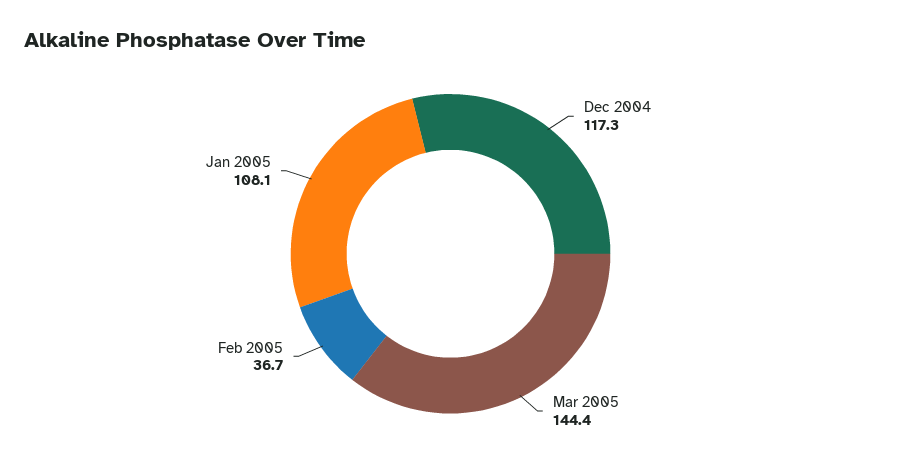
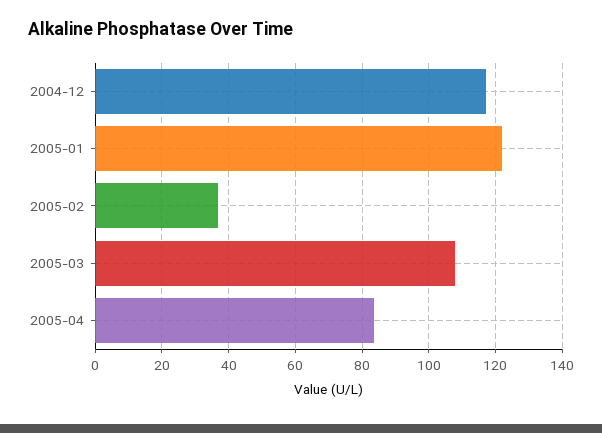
Mar 2005: 144.4 -> 108
Jan 2005: 108.1 -> 122
2005-04: none -> 84

